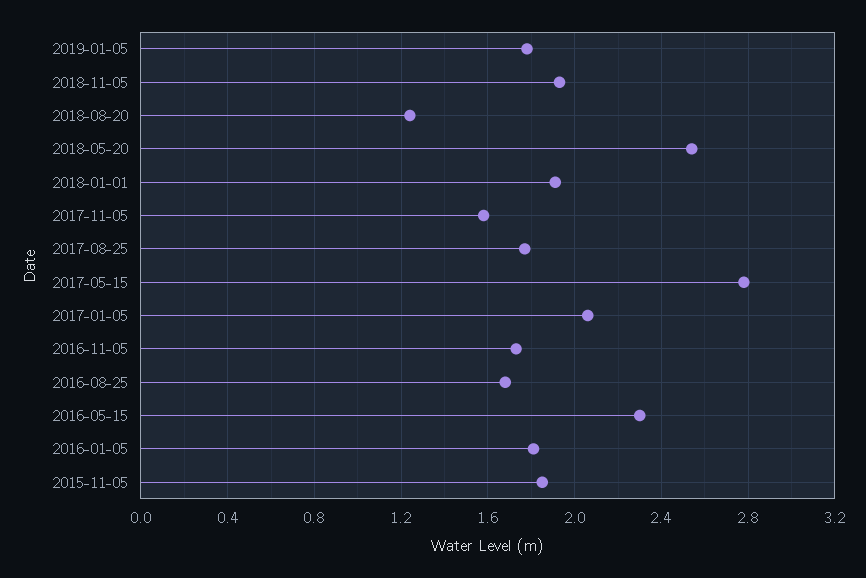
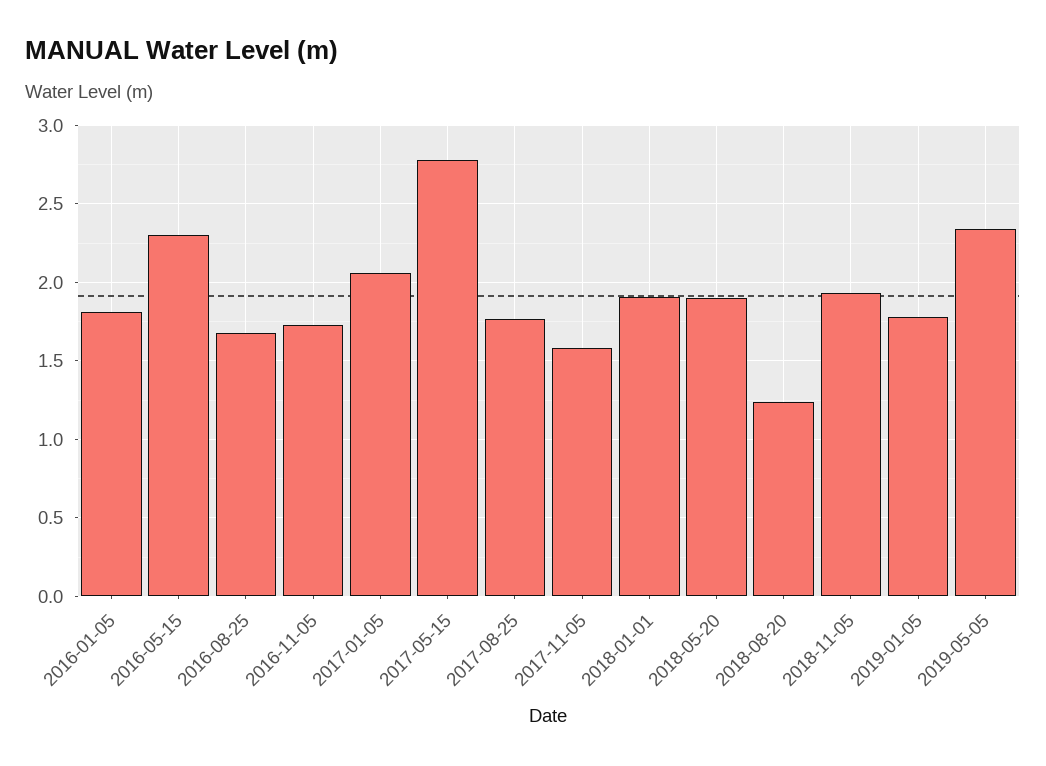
2018-05-20: 2.55 -> 1.9
2015-11-05: 1.85 -> none
2019-05-05: none -> 2.35

